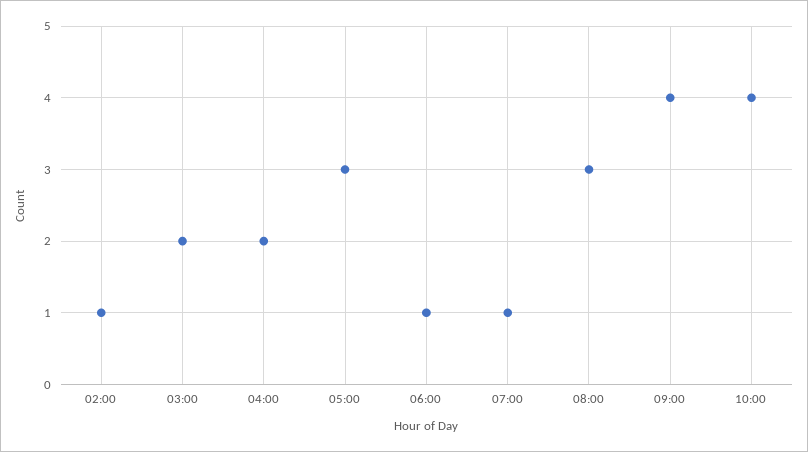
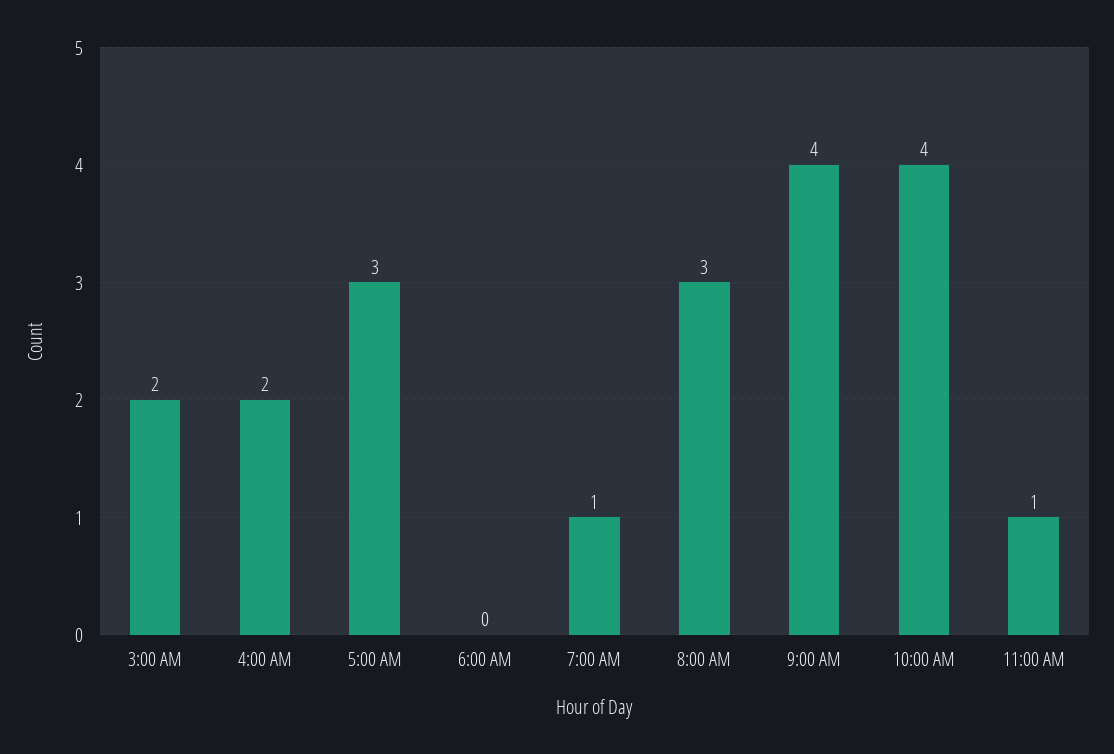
02:00: 1 -> none
06:00: 1 -> 0
11:00 AM: none -> 1

